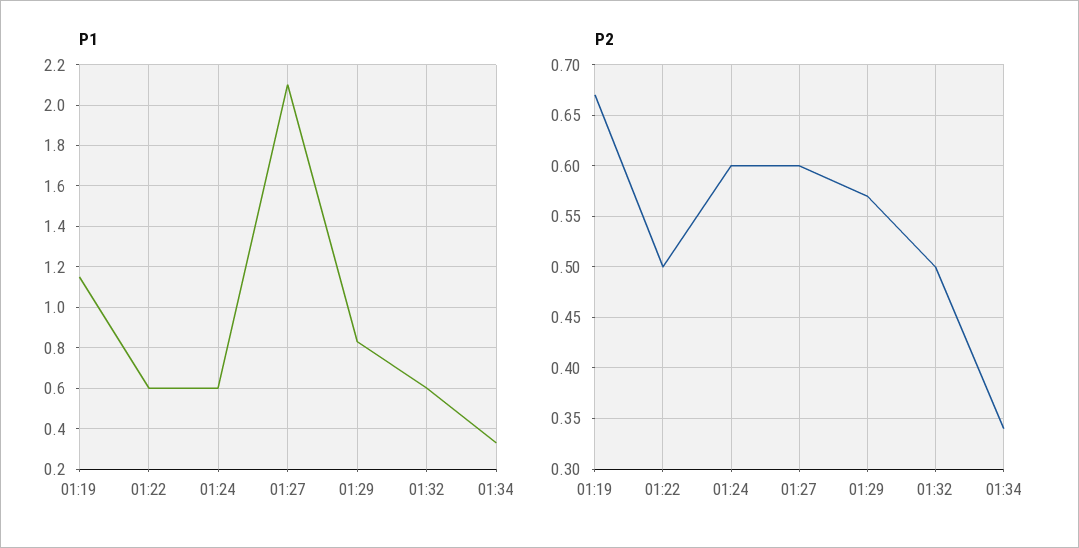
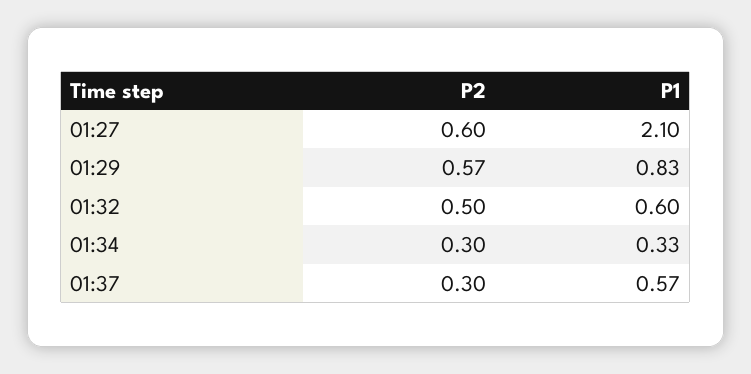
P1, 01:19: 1.15 -> none
P1, 01:22: 0.6 -> none
P1, 01:24: 0.6 -> none
P2, 01:19: 0.67 -> none
P2, 01:22: 0.5 -> none
P2, 01:24: 0.6 -> none
P2, 01:34: 0.34 -> 0.3
P2, 01:37: none -> 0.3
P1, 01:37: none -> 0.57

